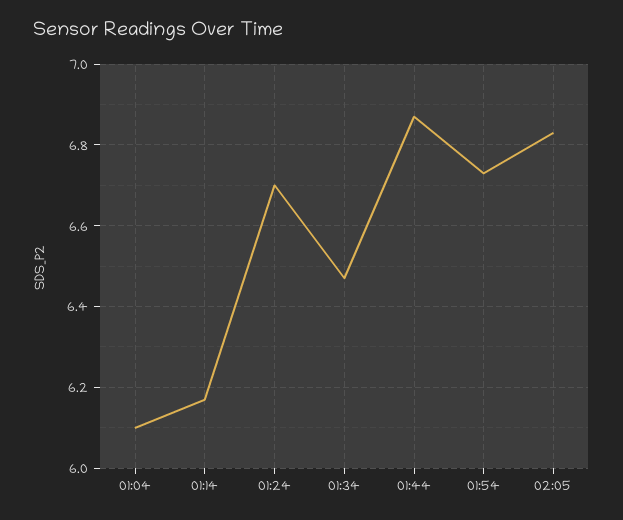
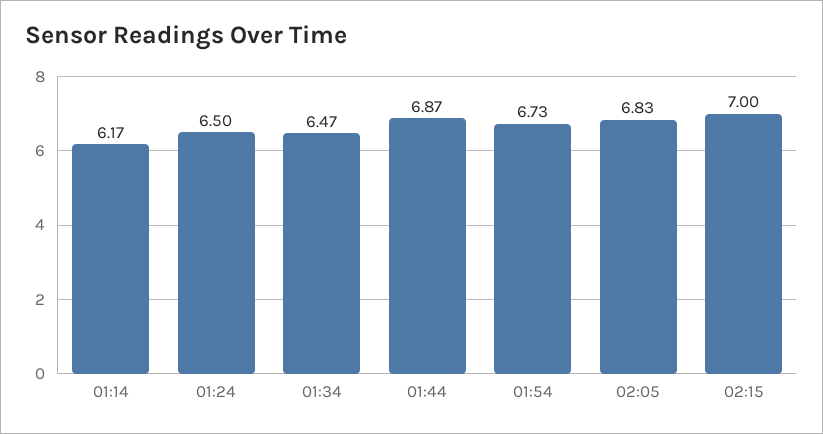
01:04: 6.1 -> none
01:24: 6.7 -> 6.5
02:15: none -> 7

